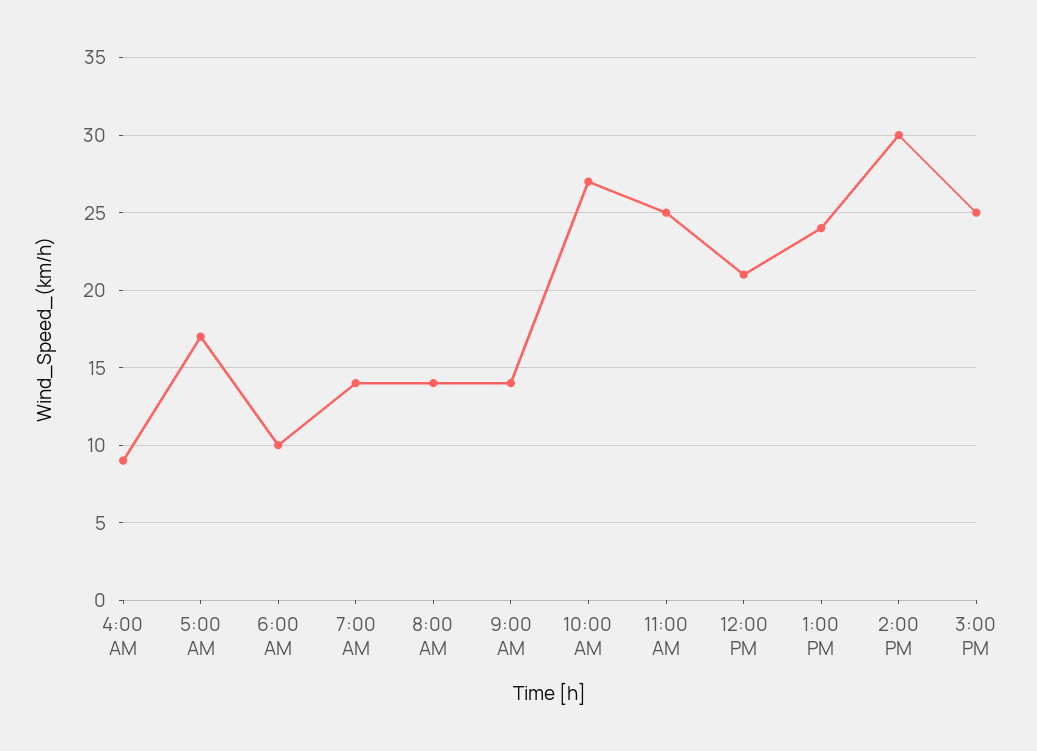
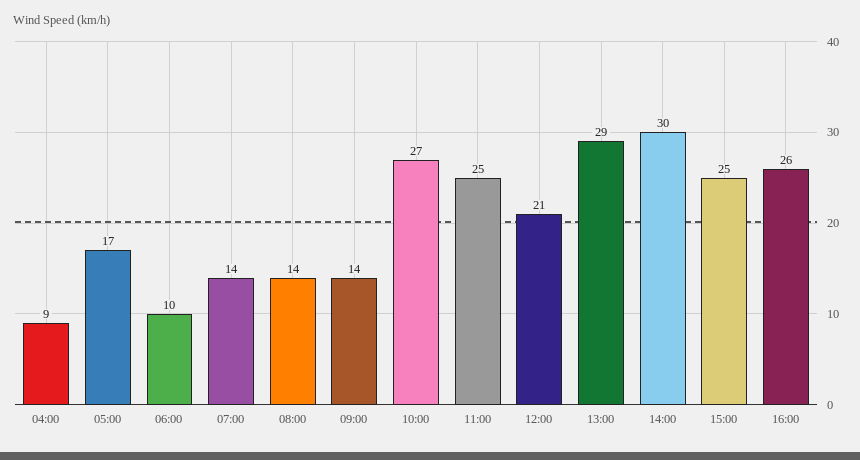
1:00 PM: 24 -> 29
16:00: none -> 26

